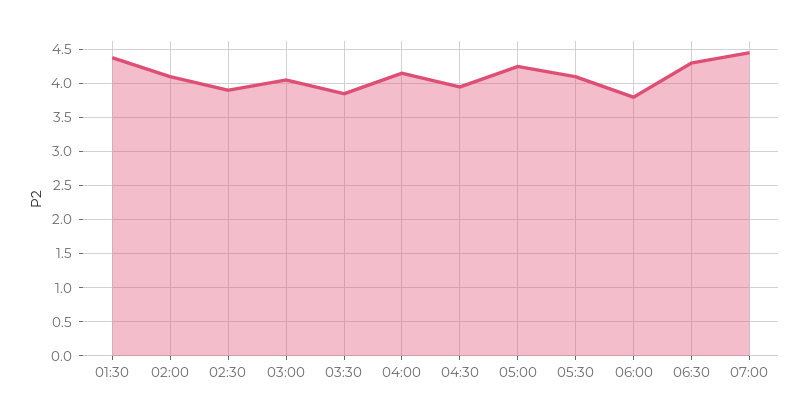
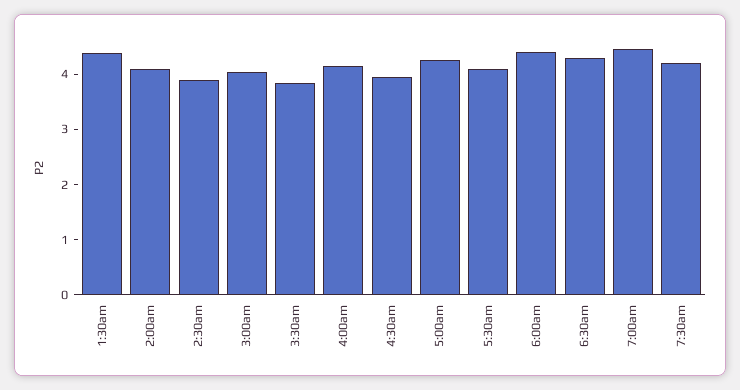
06:00: 3.8 -> 4.4
7:30am: none -> 4.2

